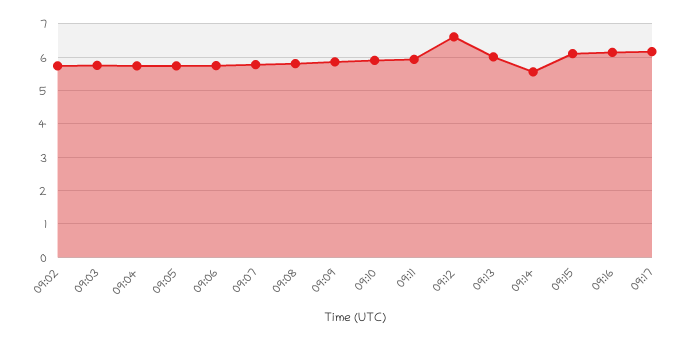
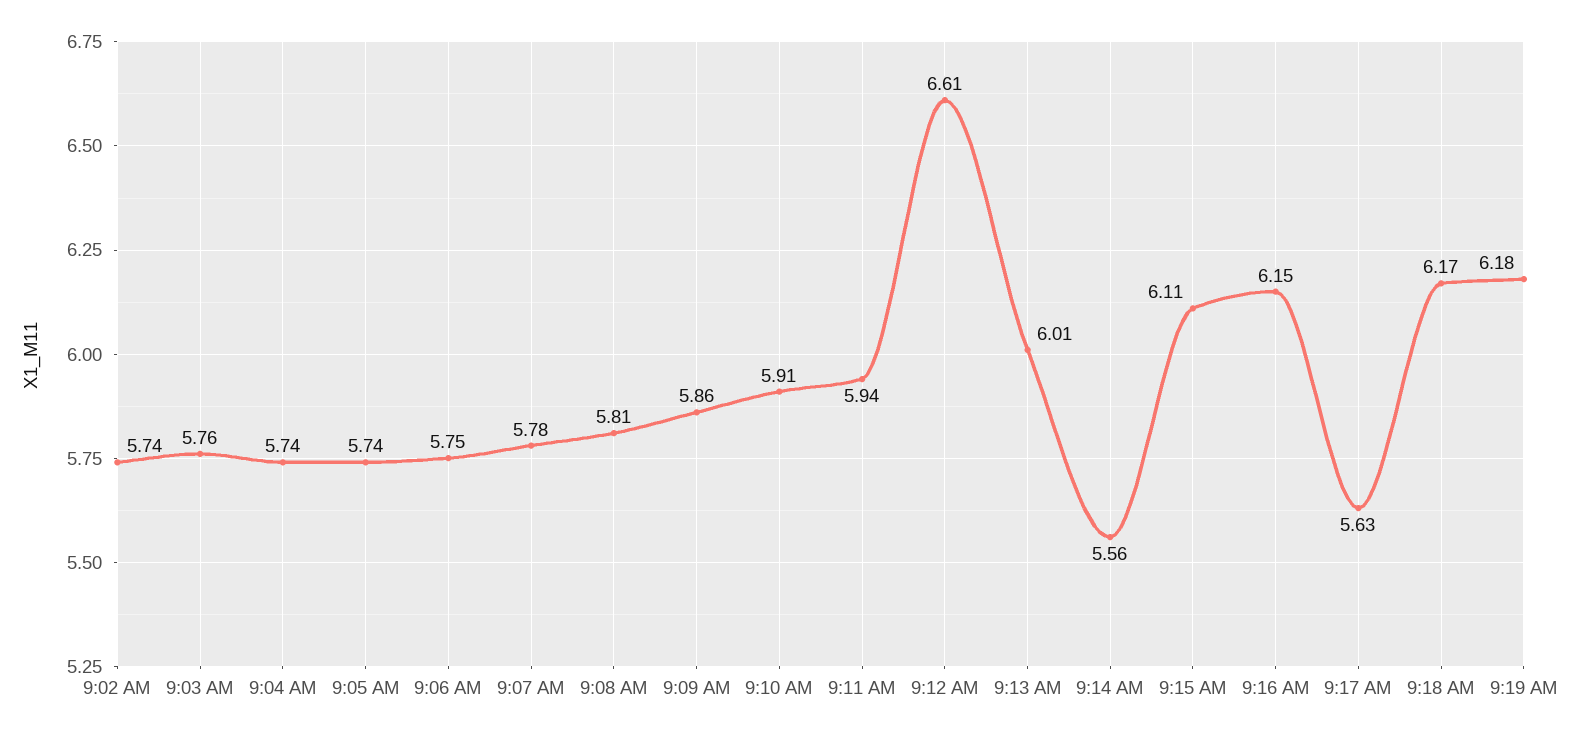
09:17: 6.2 -> 5.63
9:18 AM: none -> 6.17
9:19 AM: none -> 6.18

